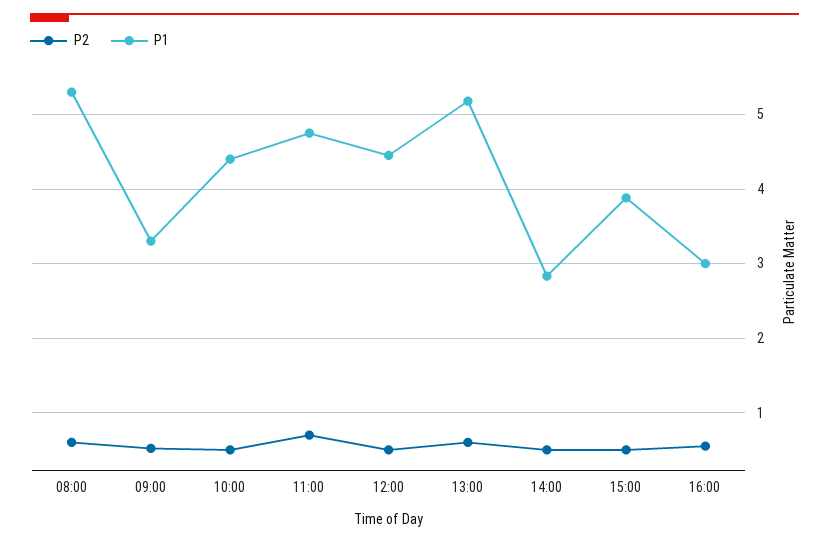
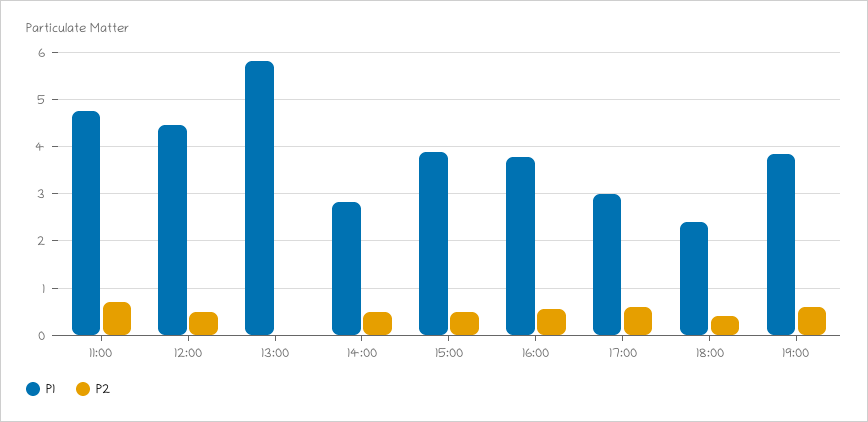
P2, 08:00: 0.6 -> none
P1, 08:00: 5.3 -> none
P2, 09:00: 0.5 -> none
P1, 09:00: 3.3 -> none
P2, 10:00: 0.5 -> none
P1, 10:00: 4.4 -> none
P2, 13:00: 0.6 -> 0
P1, 13:00: 5.2 -> 5.8
P1, 16:00: 3 -> 3.8
P1, 17:00: none -> 3
P2, 17:00: none -> 0.6
P1, 18:00: none -> 2.4
P2, 18:00: none -> 0.4
P1, 19:00: none -> 3.8
P2, 19:00: none -> 0.6

